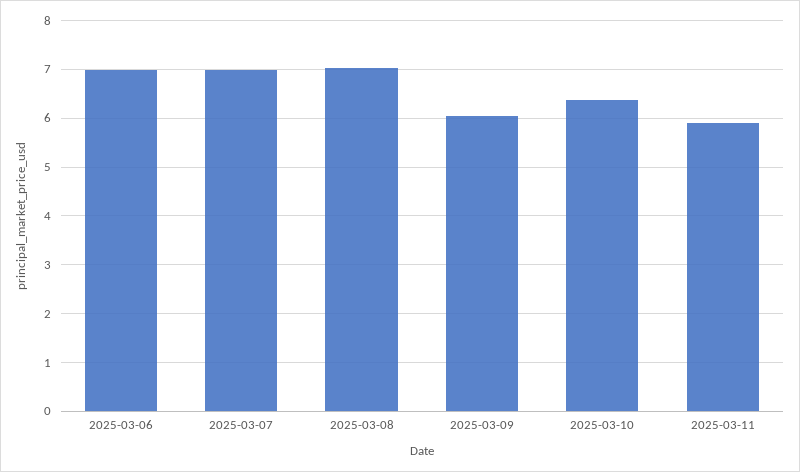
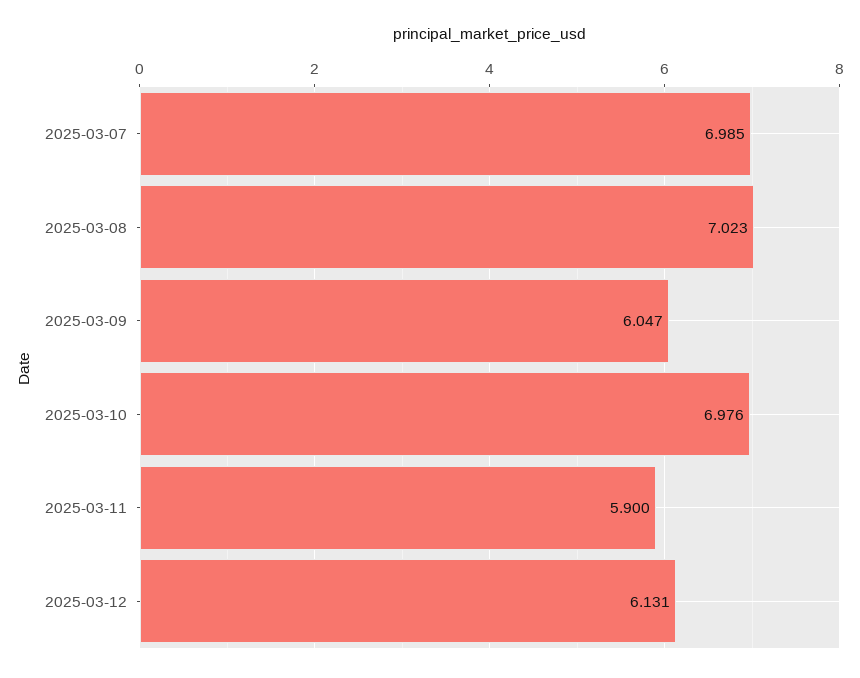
2025-03-06: 7 -> none
2025-03-10: 6.4 -> 6.976
2025-03-12: none -> 6.131

